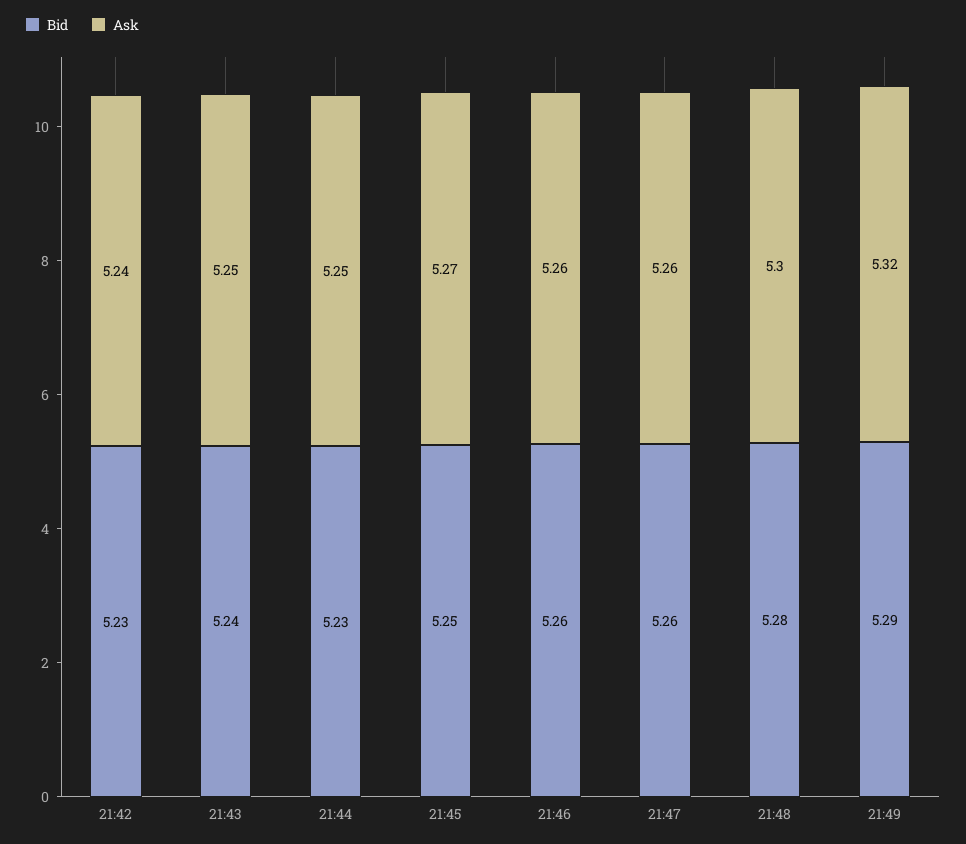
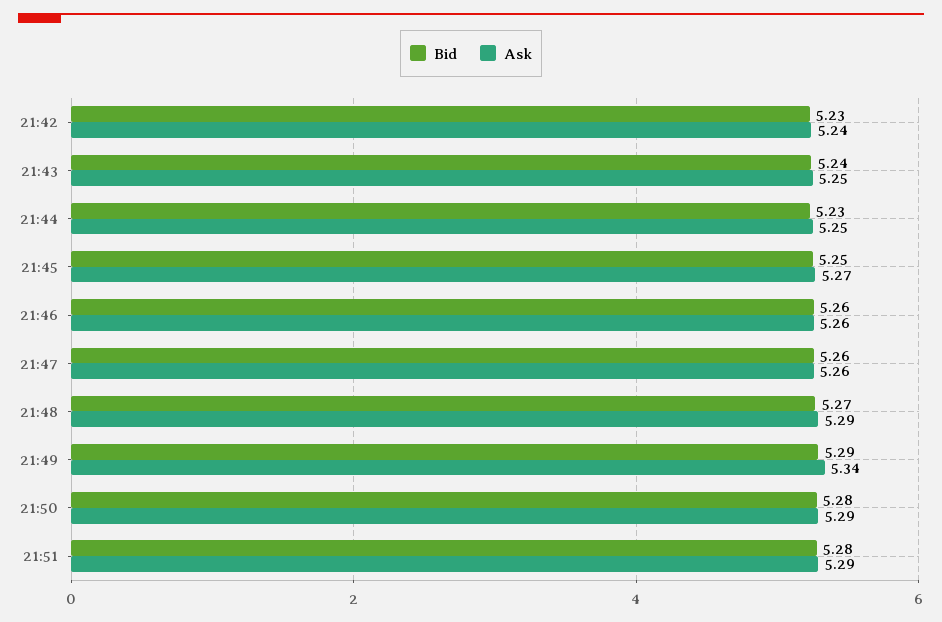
Bid, 21:48: 5.28 -> 5.27
Ask, 21:48: 5.3 -> 5.29
Ask, 21:49: 5.32 -> 5.34
Bid, 21:50: none -> 5.28
Ask, 21:50: none -> 5.29
Bid, 21:51: none -> 5.28
Ask, 21:51: none -> 5.29

